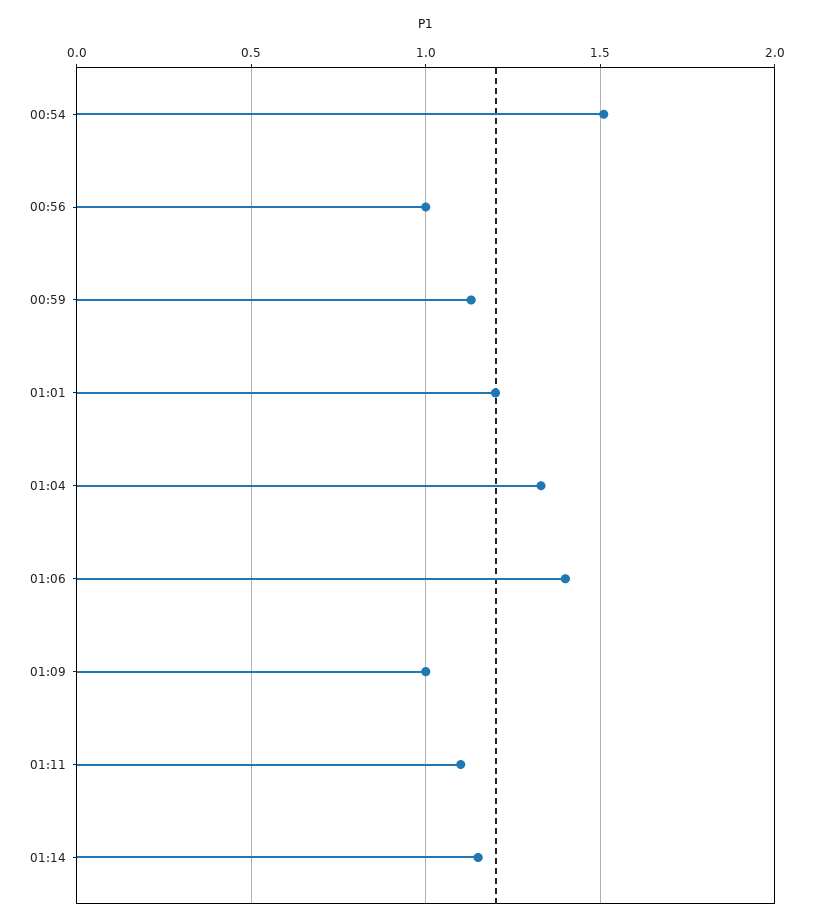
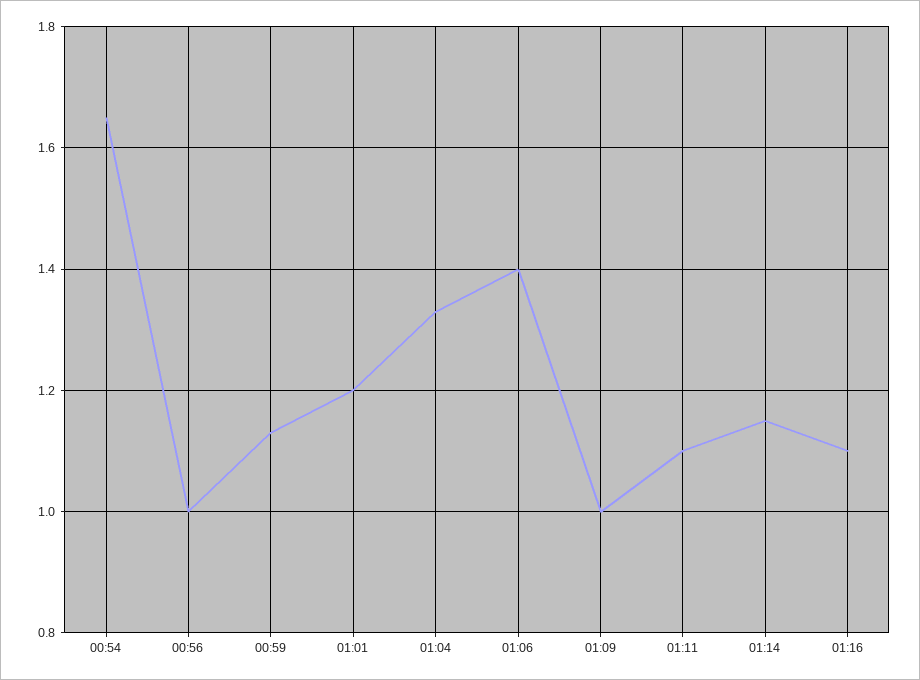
00:54: 1.5 -> 1.65
01:16: none -> 1.1

